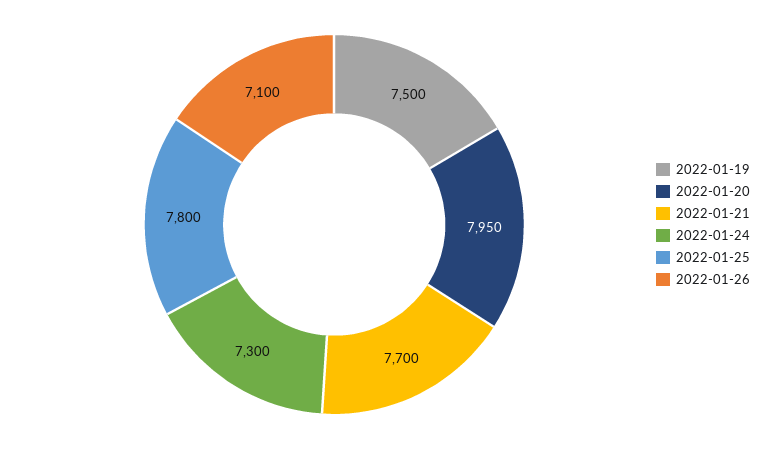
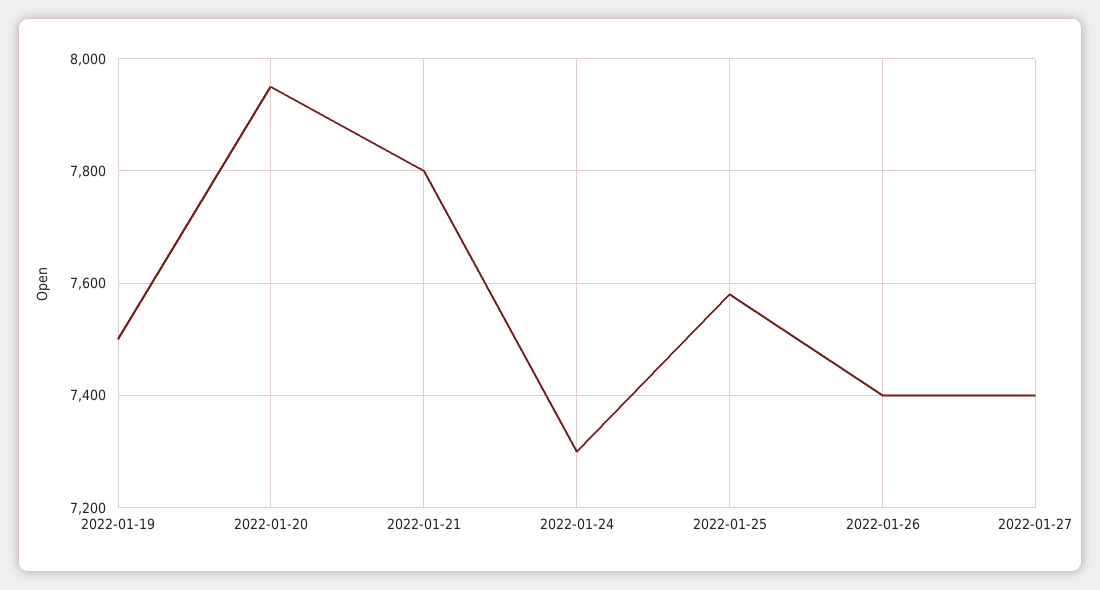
2022-01-21: 7700 -> 7800
2022-01-25: 7800 -> 7580
2022-01-26: 7100 -> 7400
2022-01-27: none -> 7400

